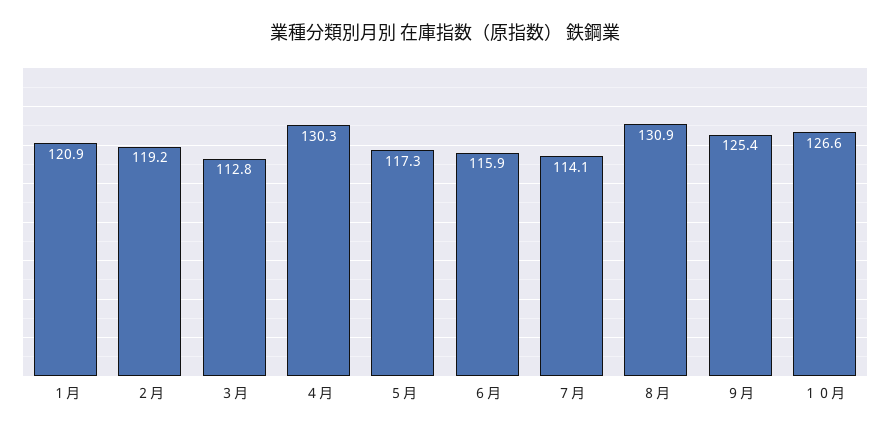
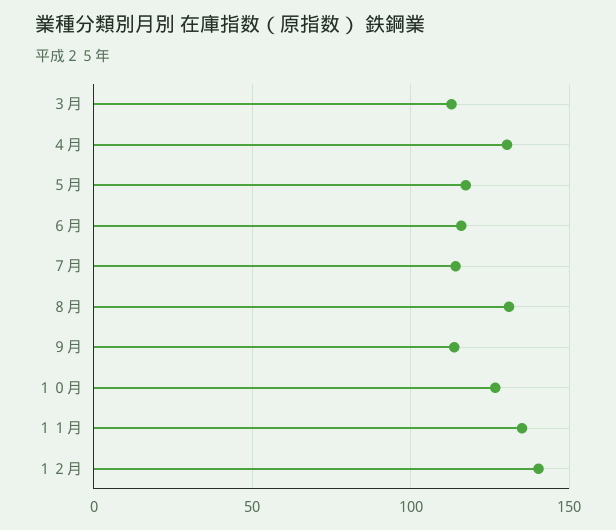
１月: 120.9 -> none
２月: 119.2 -> none
９月: 125.4 -> 115
１１月: none -> 135
１２月: none -> 140

